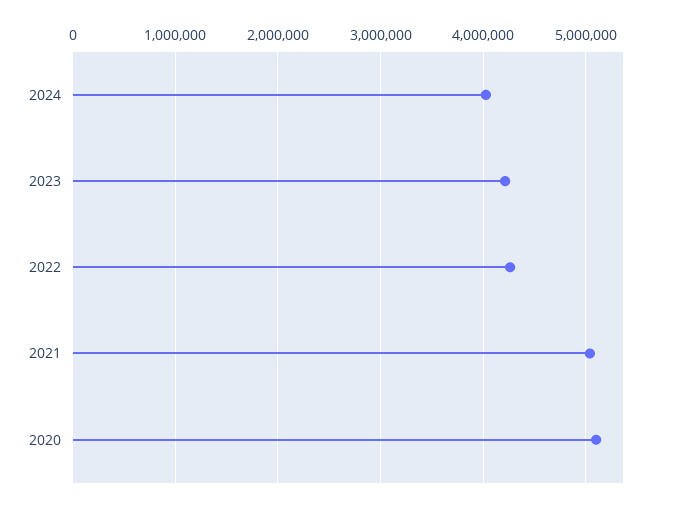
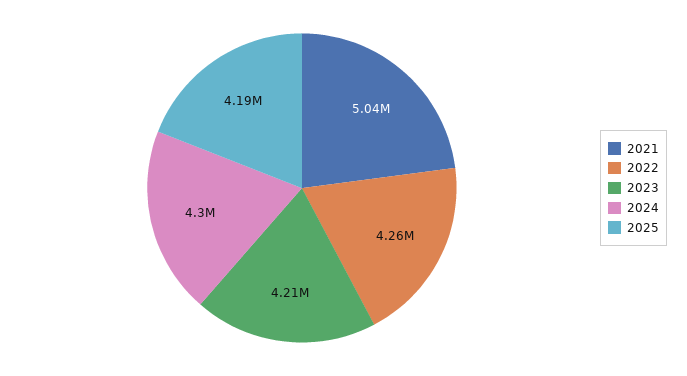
2024: 4000000 -> 4300000
2020: 5100000 -> none
2025: none -> 4190000

